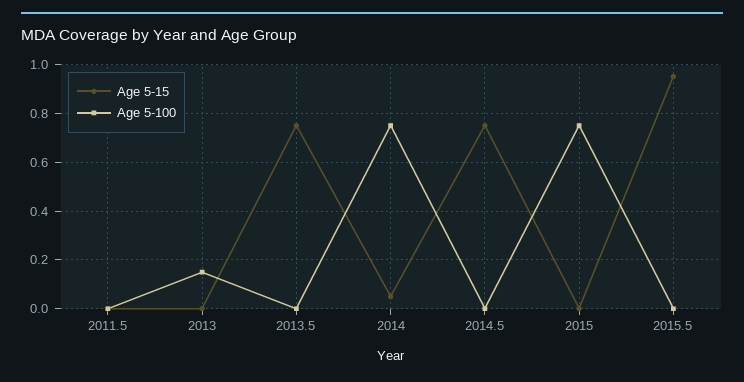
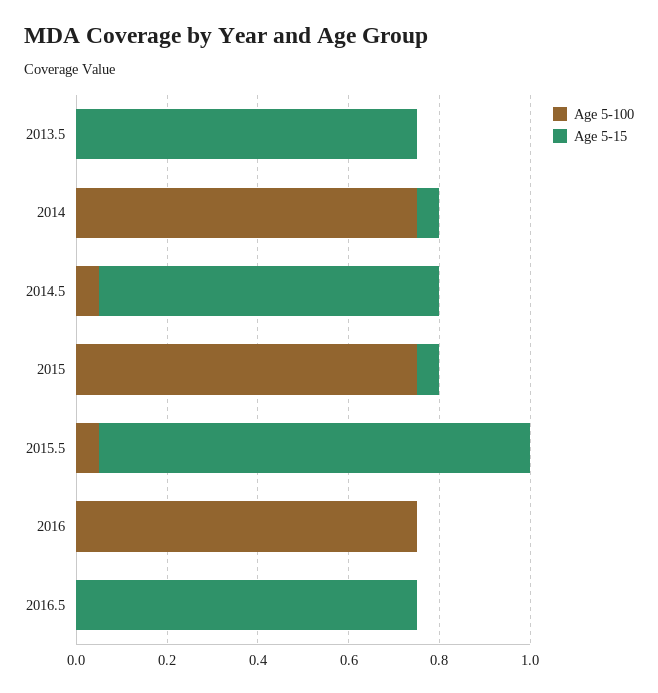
Age 5-15, 2011.5: 0 -> none
Age 5-100, 2011.5: 0 -> none
Age 5-15, 2013: 0 -> none
Age 5-100, 2013: 0.15 -> none
Age 5-100, 2014.5: 0 -> 0.05
Age 5-15, 2015: 0 -> 0.05
Age 5-100, 2015.5: 0 -> 0.05
Age 5-100, 2016: none -> 0.75
Age 5-15, 2016: none -> 0
Age 5-100, 2016.5: none -> 0
Age 5-15, 2016.5: none -> 0.75

